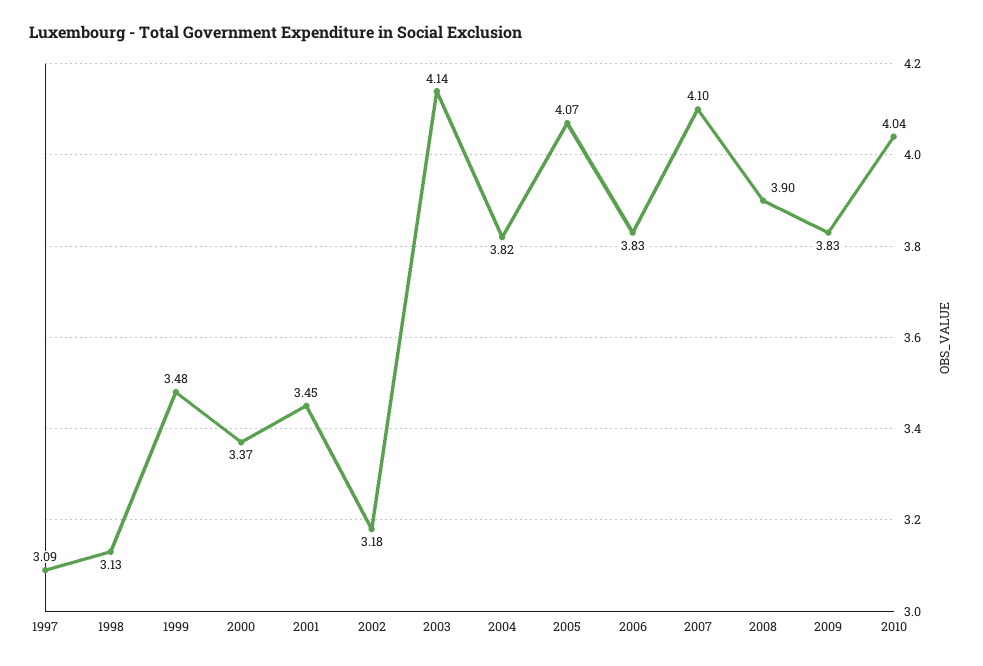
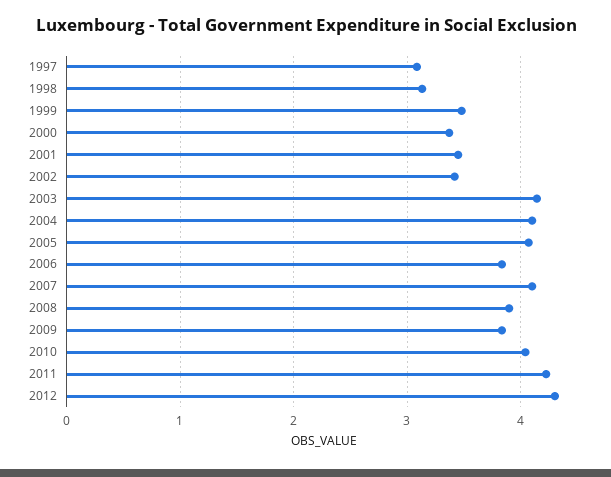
2002: 3.18 -> 3.4
2004: 3.82 -> 4.1
2011: none -> 4.2
2012: none -> 4.3

